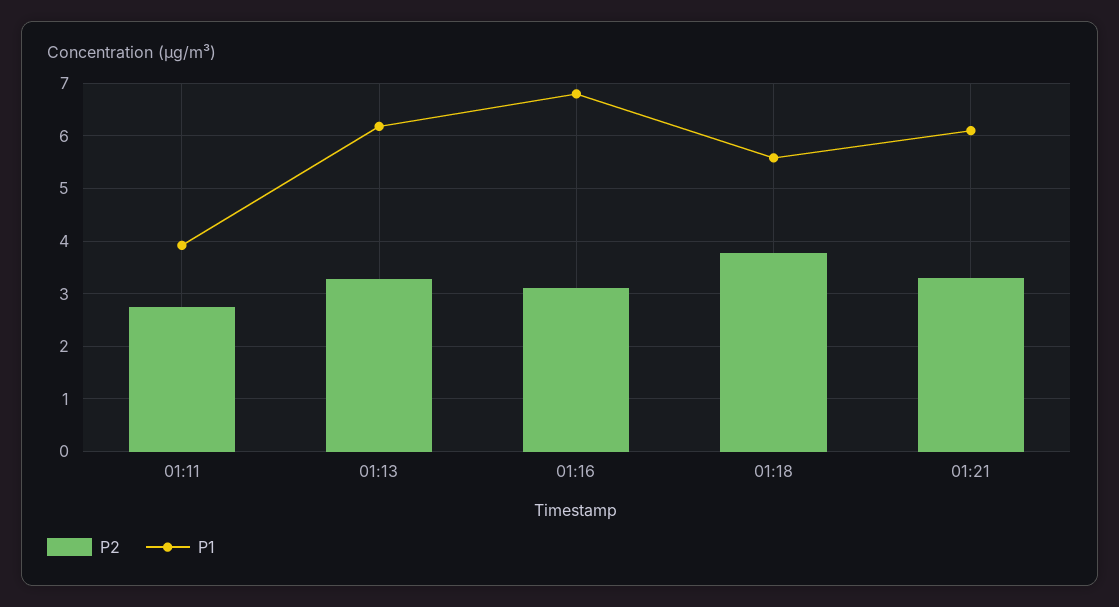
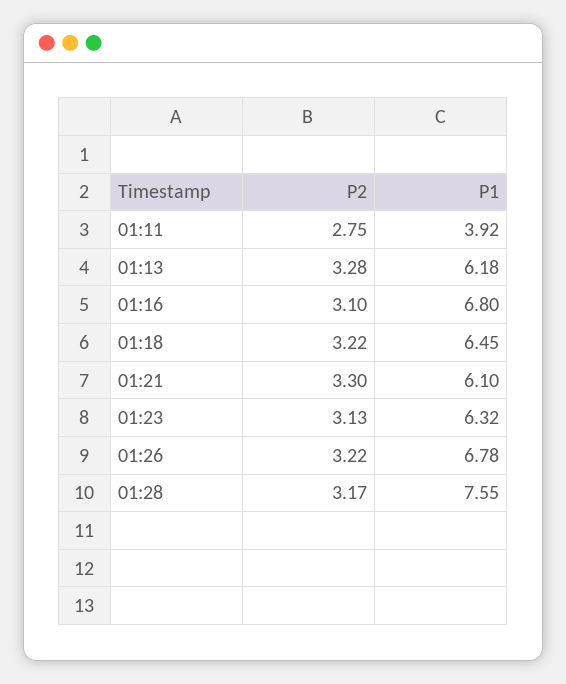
P2, 01:18: 3.8 -> 3.22
P1, 01:18: 5.6 -> 6.45
P2, 01:23: none -> 3.13
P1, 01:23: none -> 6.32
P2, 01:26: none -> 3.22
P1, 01:26: none -> 6.78
P2, 01:28: none -> 3.17
P1, 01:28: none -> 7.55

